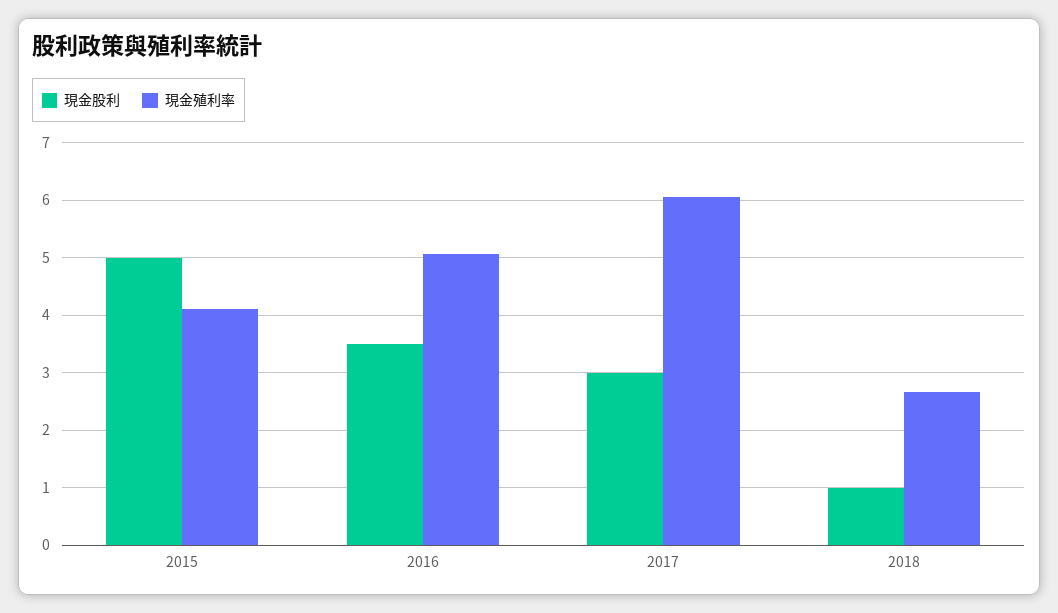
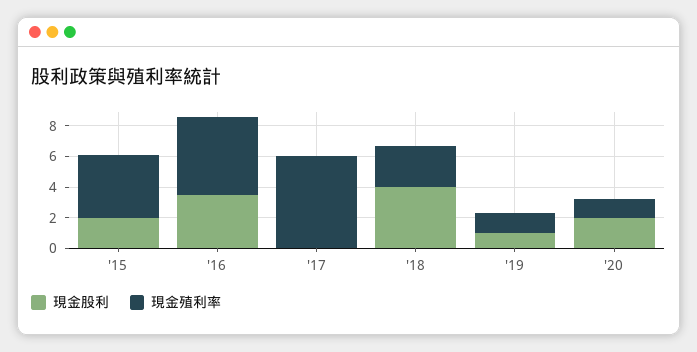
現金股利, 2015: 5 -> 2
現金股利, 2017: 3 -> 0
現金股利, 2018: 1 -> 4
現金股利, '19: none -> 1
現金殖利率, '19: none -> 1
現金股利, '20: none -> 2
現金殖利率, '20: none -> 1

